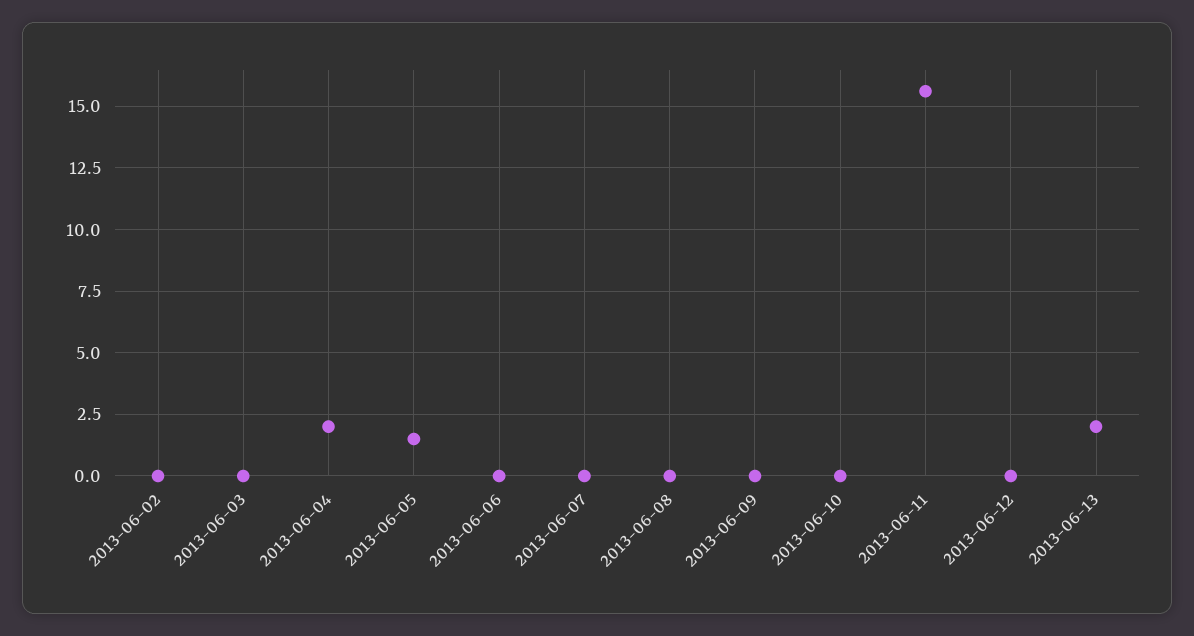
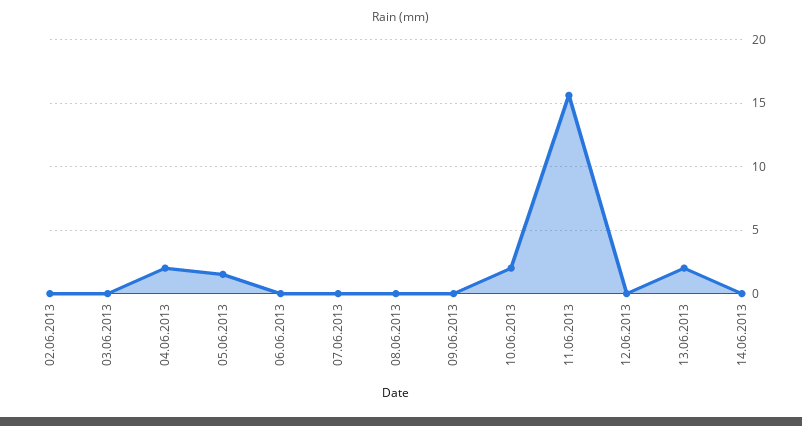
2013-06-10: 0 -> 2
14.06.2013: none -> 0

